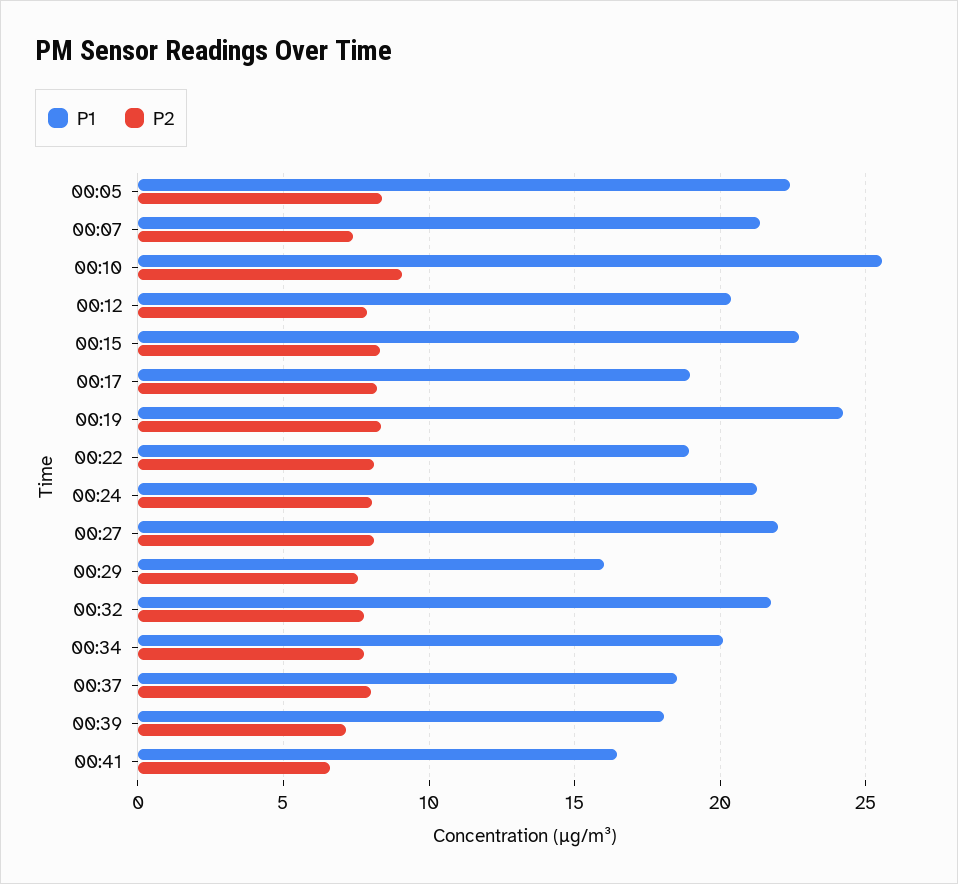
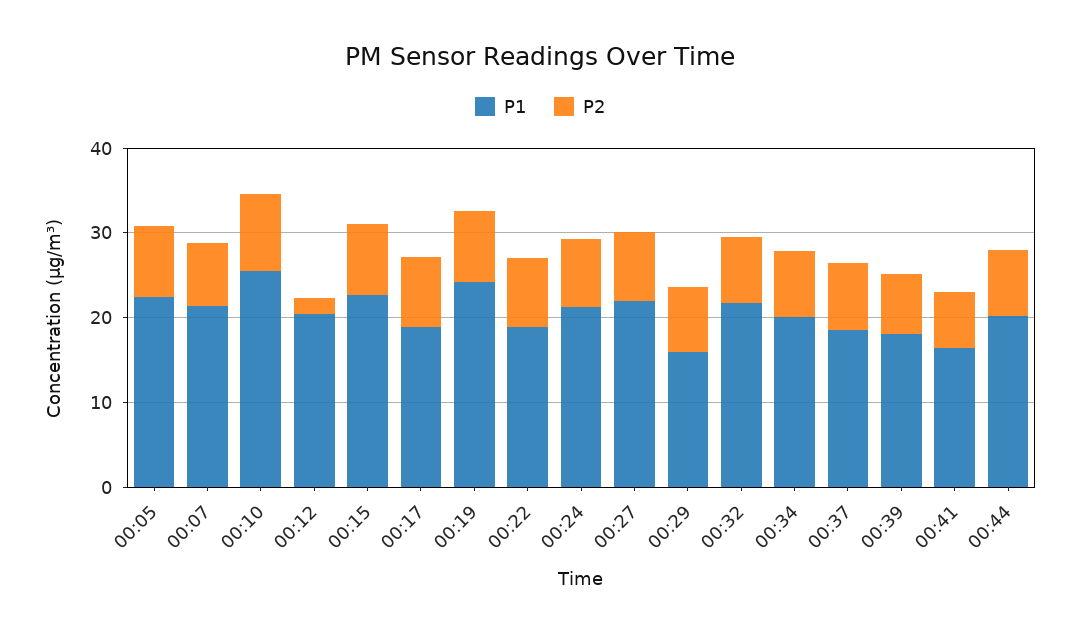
P2, 00:12: 8 -> 2
P1, 00:44: none -> 20
P2, 00:44: none -> 8

